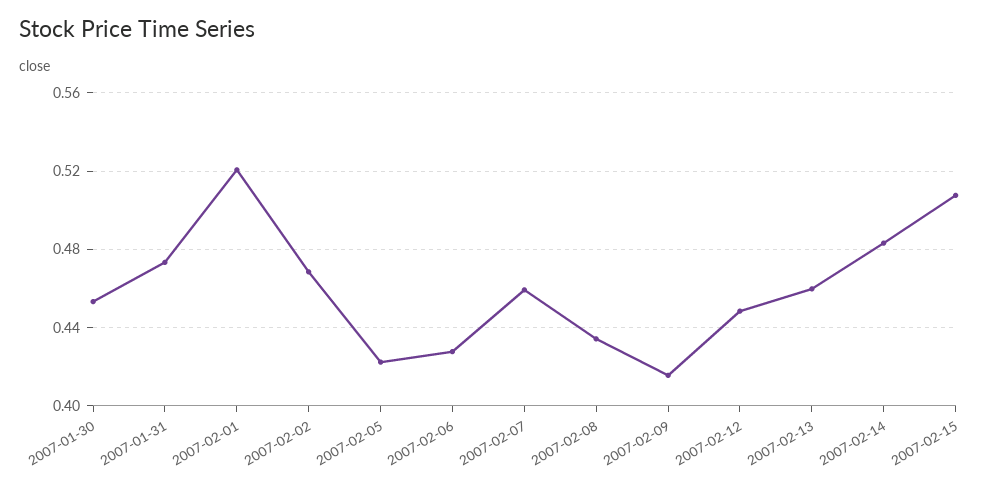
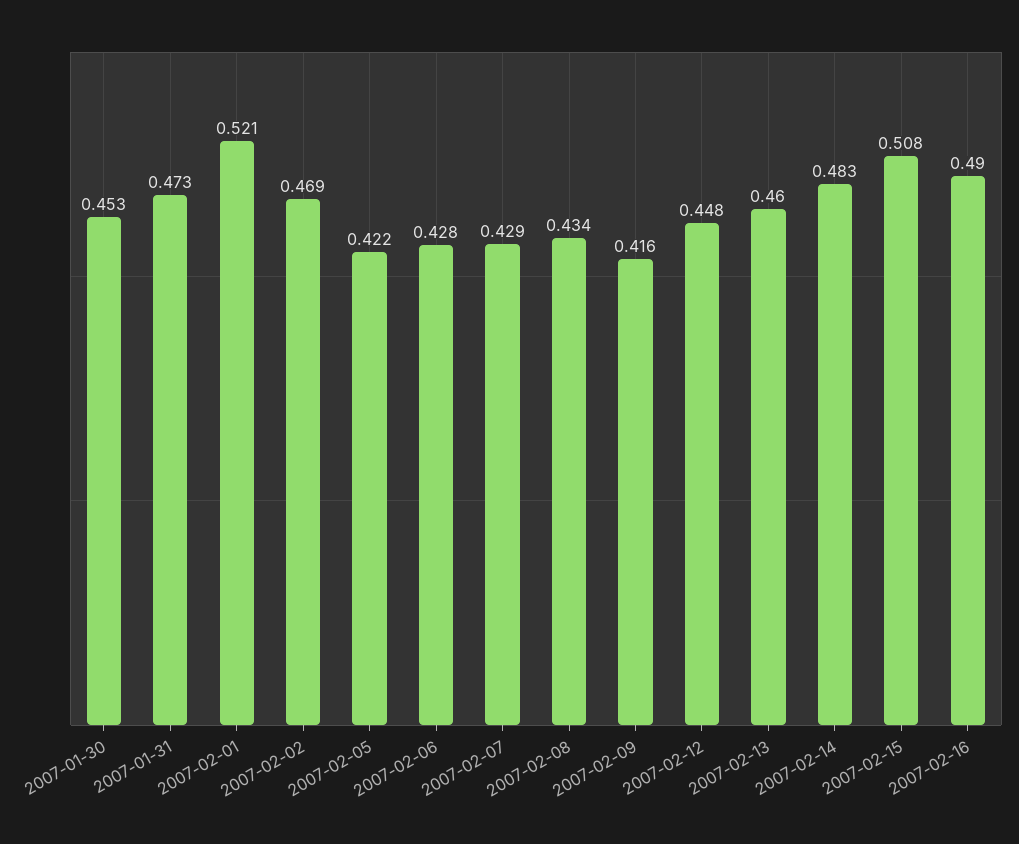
2007-02-07: 0.46 -> 0.429
2007-02-16: none -> 0.49

